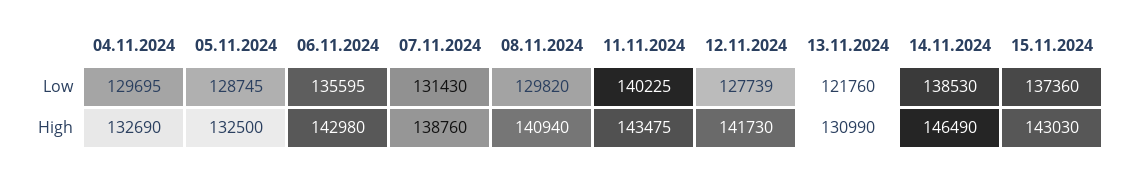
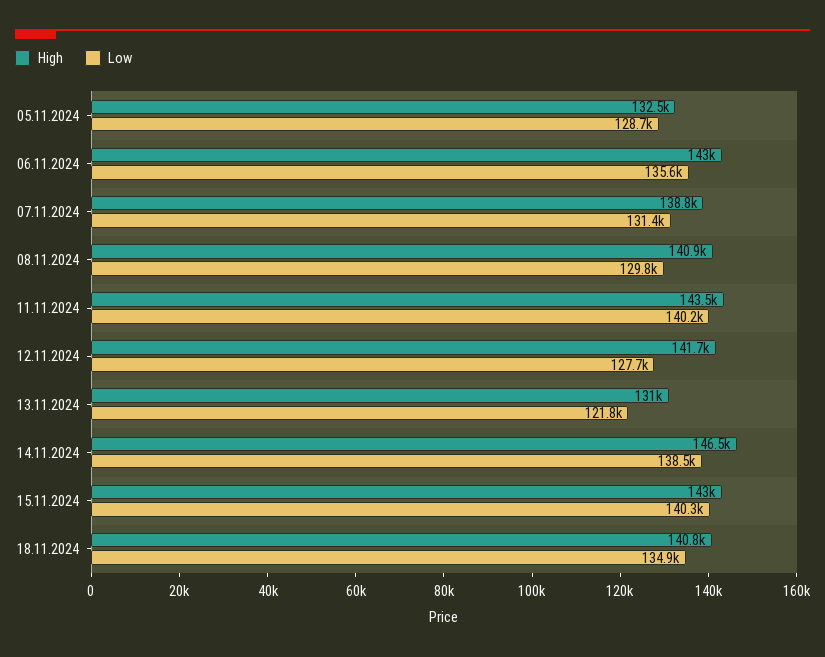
Low, 04.11.2024: 129695 -> none
Low, 15.11.2024: 137360 -> 140300
High, 04.11.2024: 132690 -> none
High, 18.11.2024: none -> 140800
Low, 18.11.2024: none -> 134900

